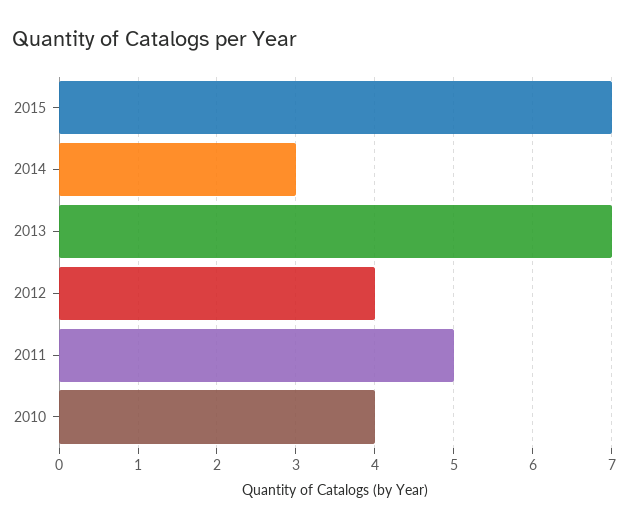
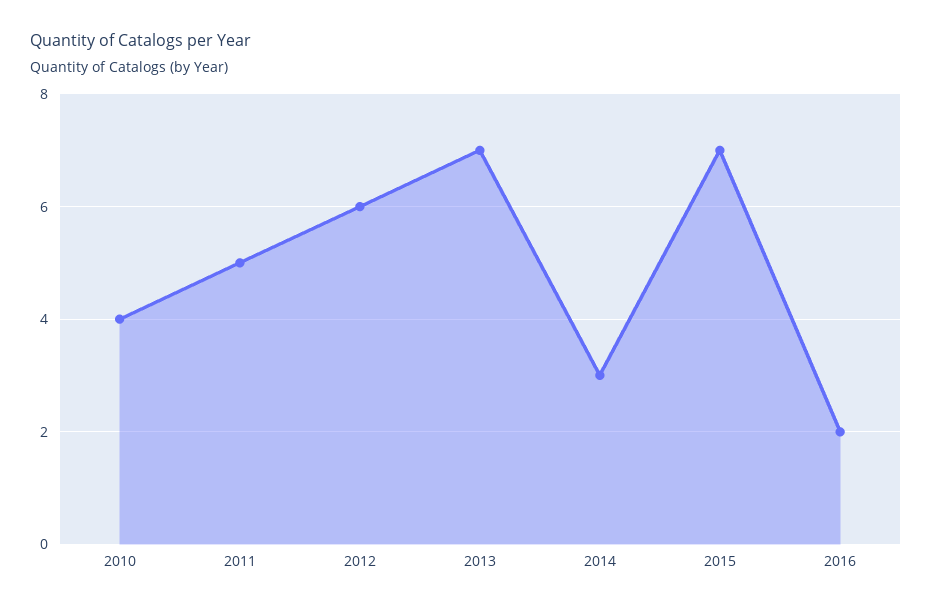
2012: 4 -> 6
2016: none -> 2

